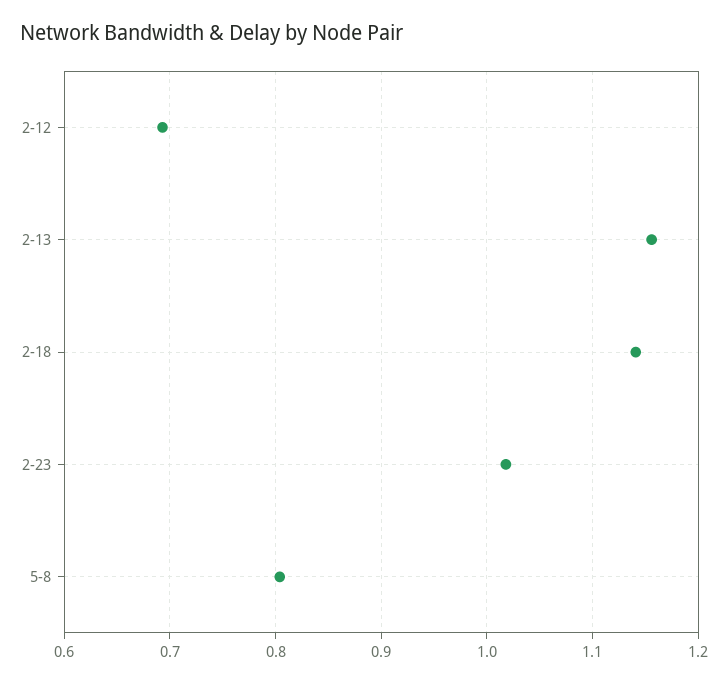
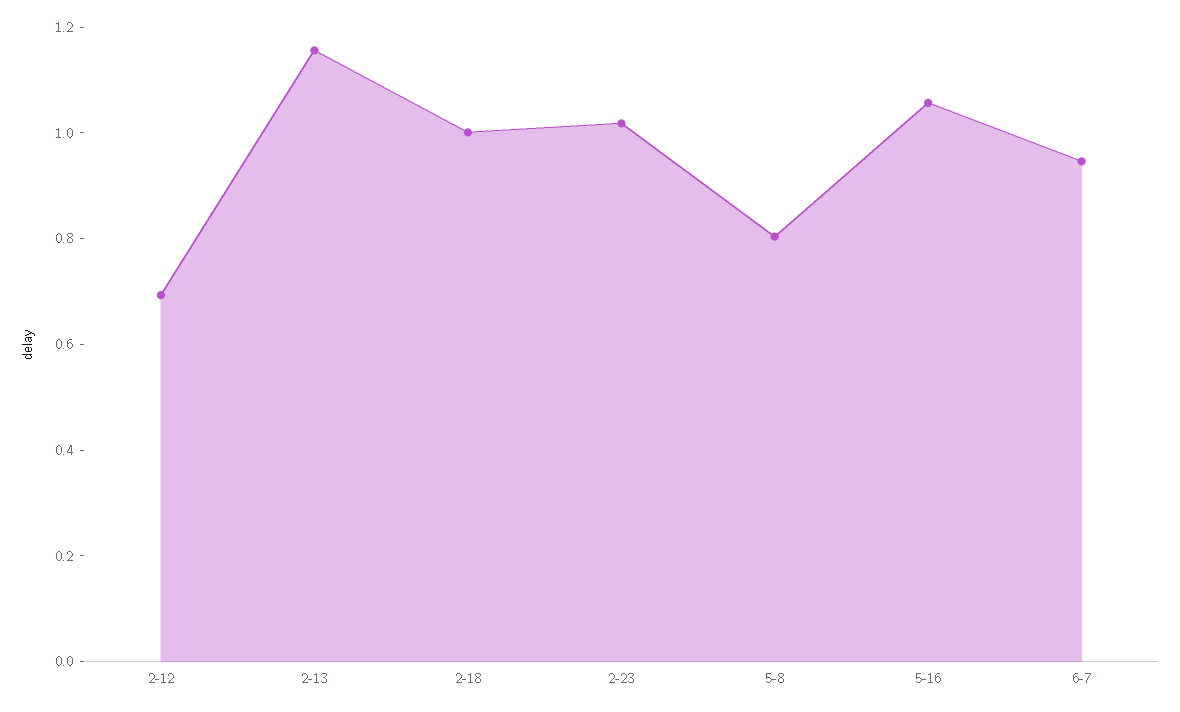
2-18: 1.14 -> 1
5-16: none -> 1.05
6-7: none -> 0.95

